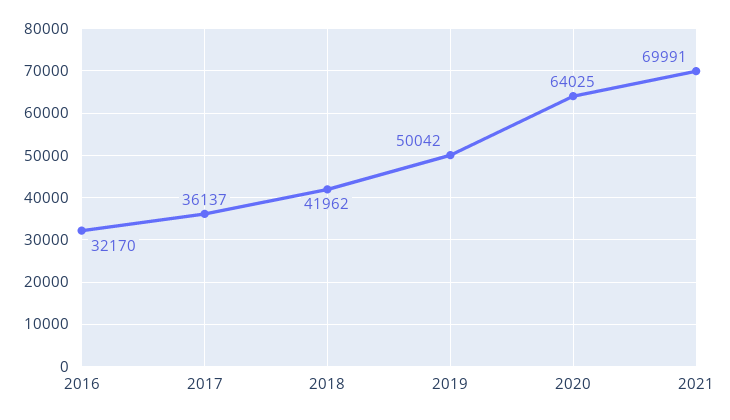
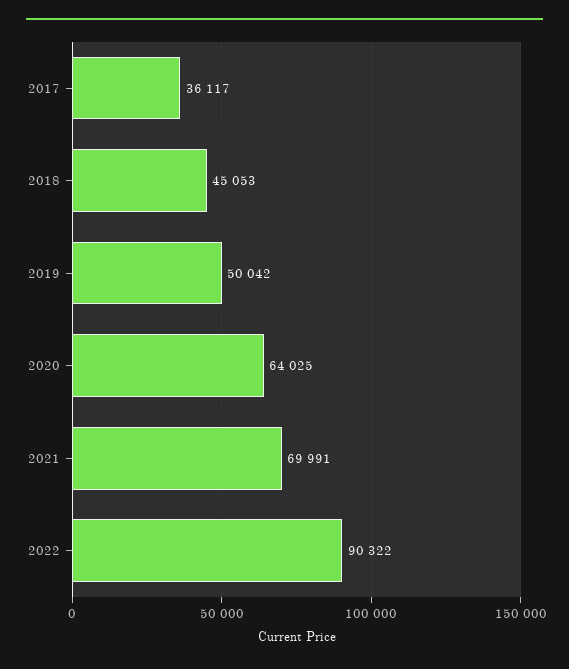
2016: 32170 -> none
2017: 36137 -> 36117
2018: 41962 -> 45053
2022: none -> 90322

